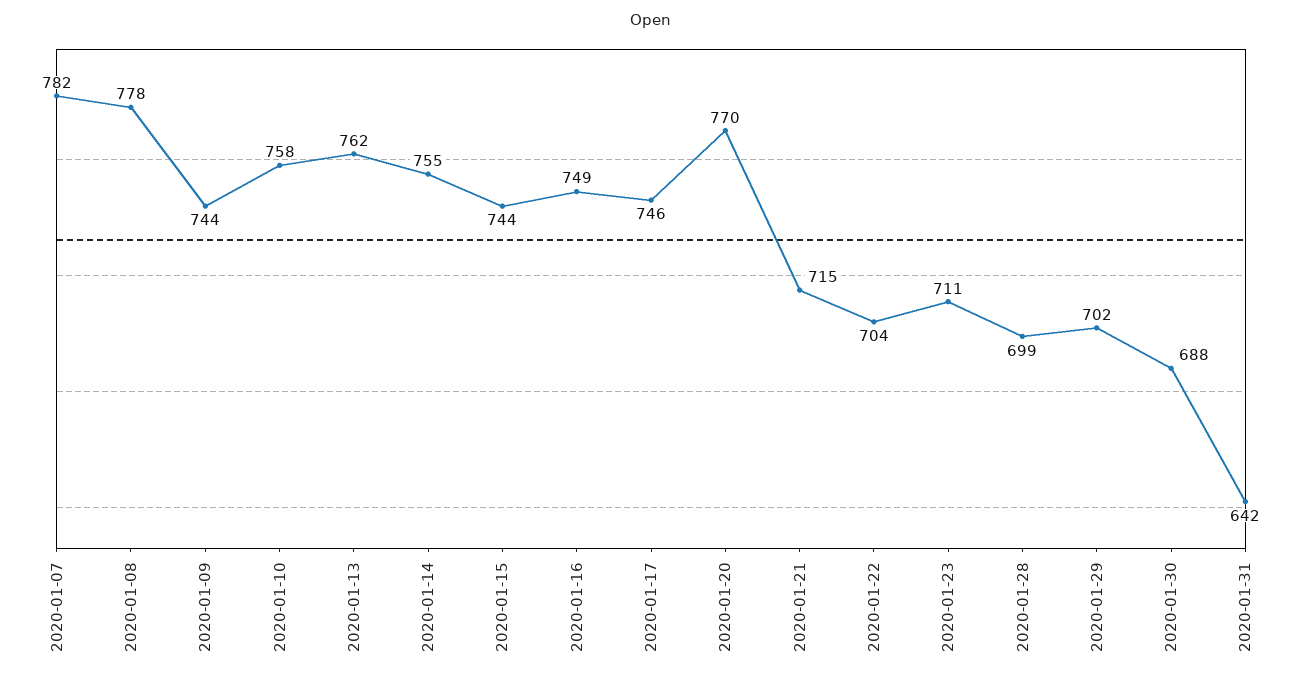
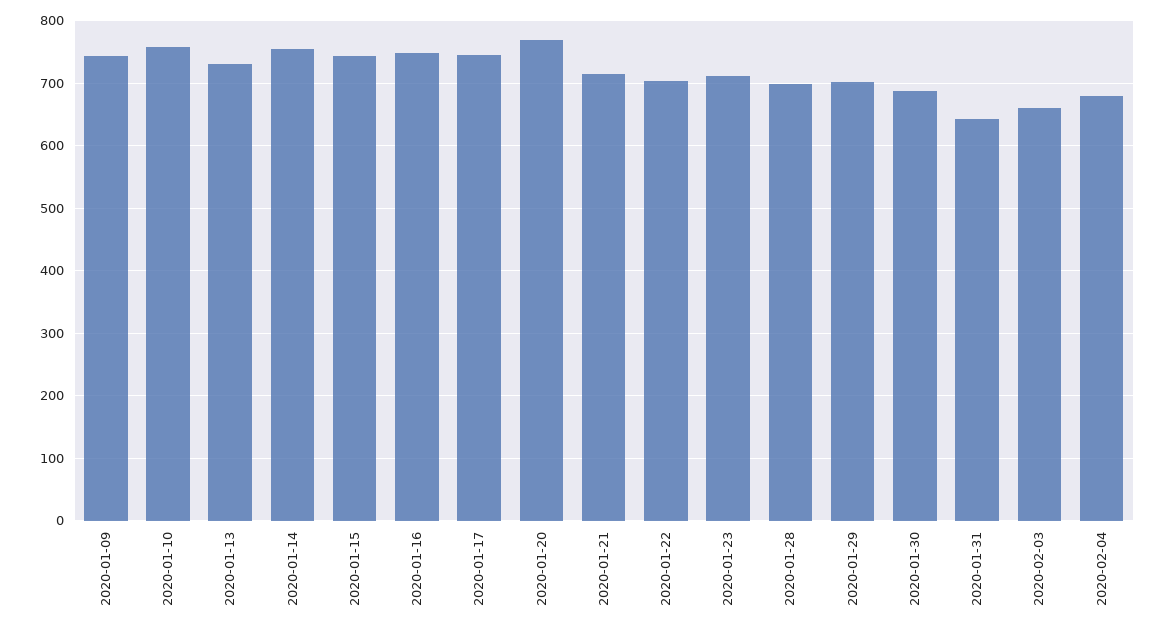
2020-01-07: 782 -> none
2020-01-08: 778 -> none
2020-01-13: 762 -> 730
2020-02-03: none -> 660
2020-02-04: none -> 680

